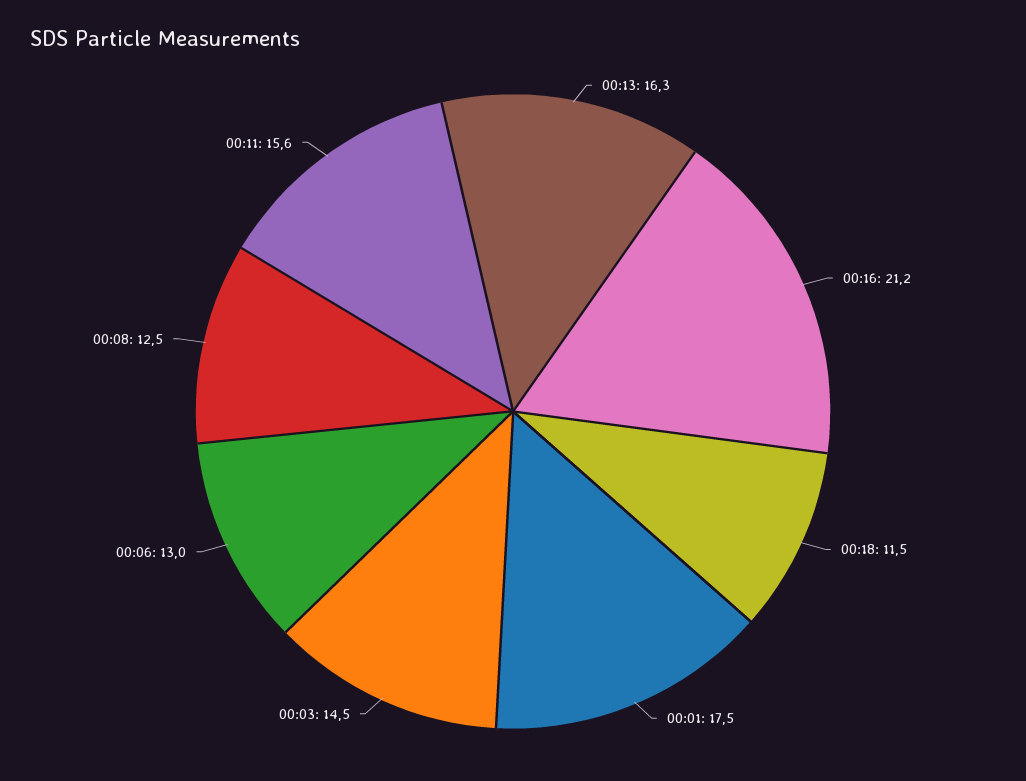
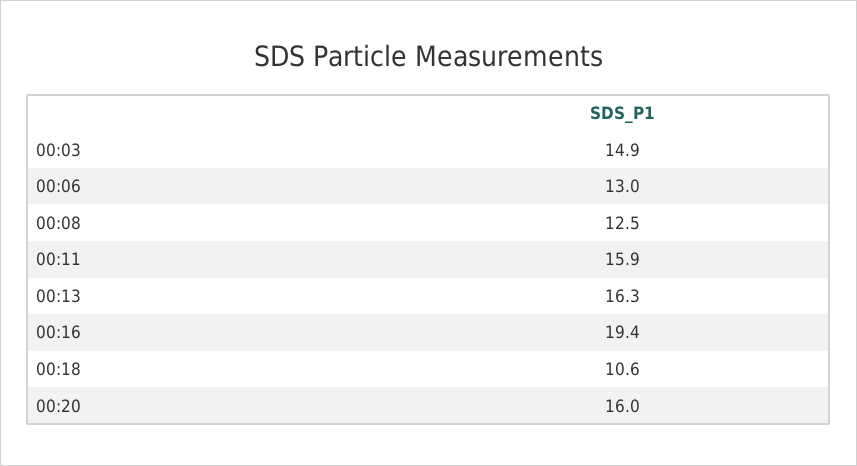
00:16: 21.2 -> 19.4
00:18: 11.5 -> 10.6
00:01: 17.5 -> none
00:03: 14.5 -> 14.9
00:11: 15.6 -> 15.9
00:20: none -> 16

